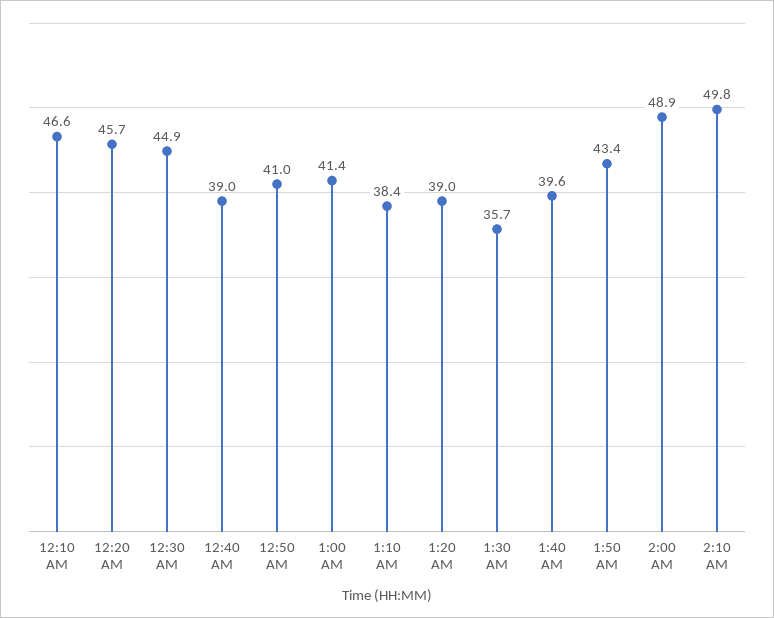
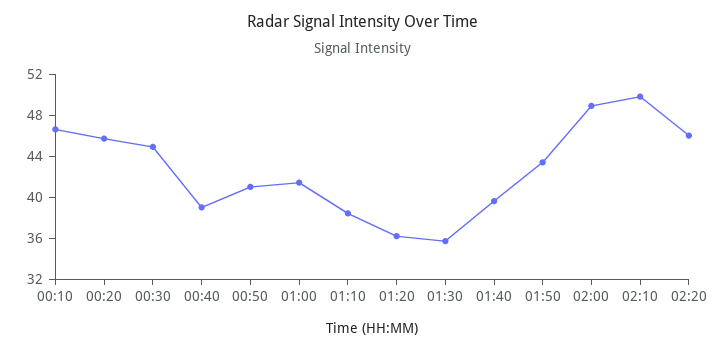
1:20 AM: 39 -> 36
02:20: none -> 46

